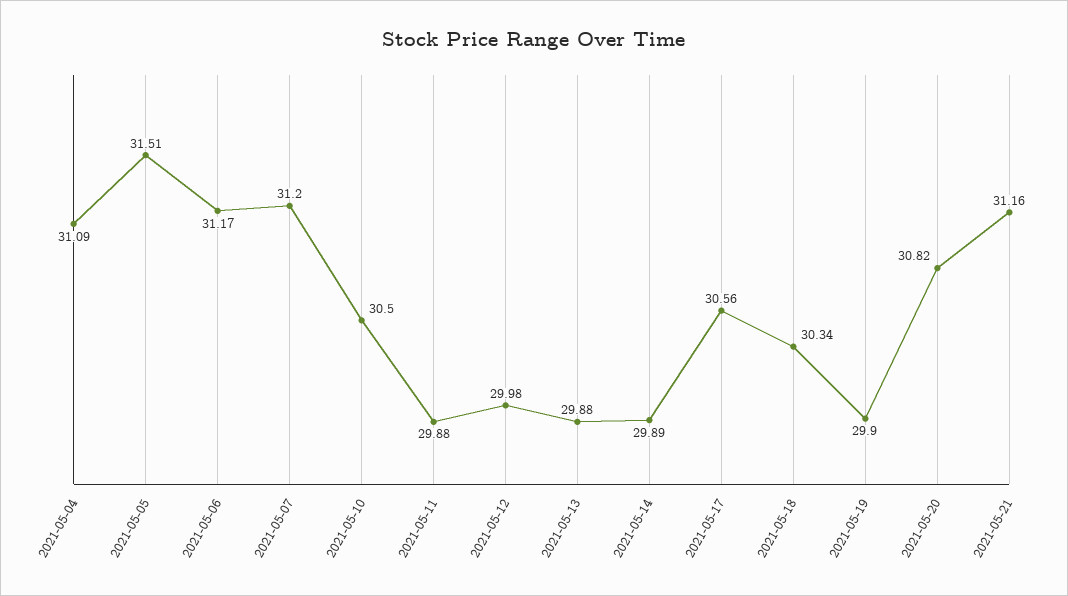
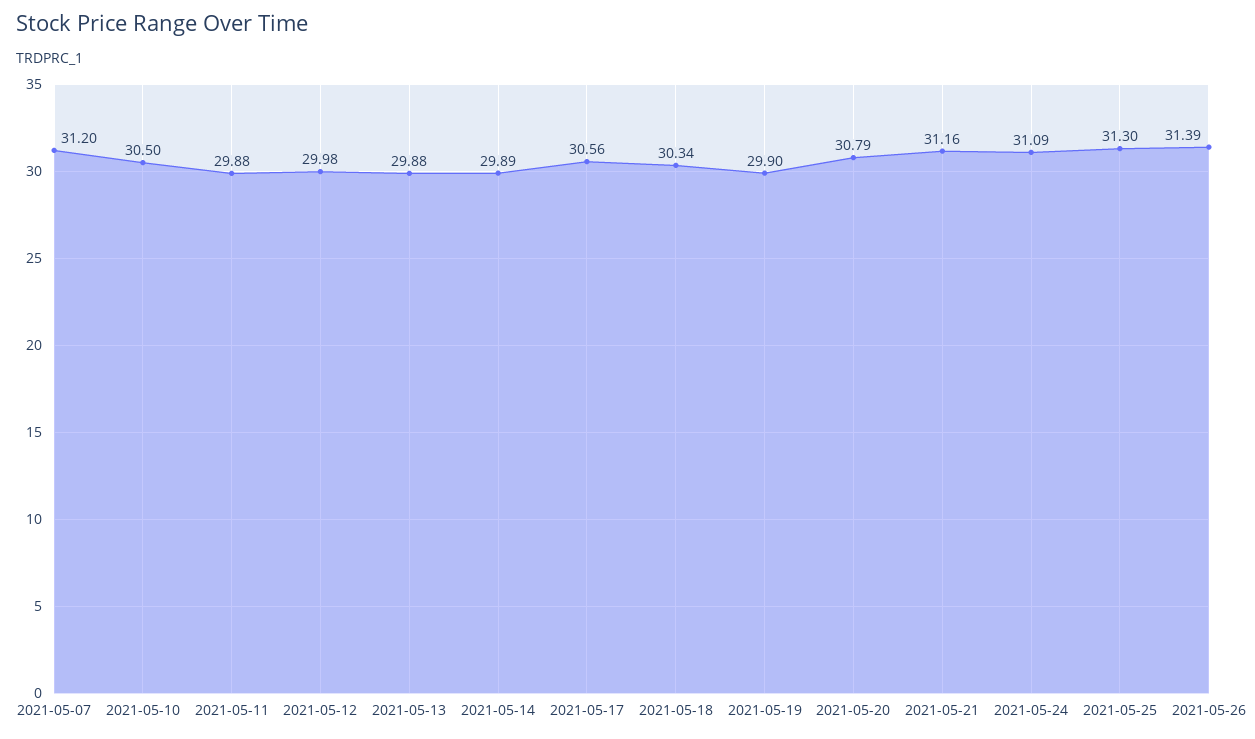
2021-05-04: 31.09 -> none
2021-05-05: 31.51 -> none
2021-05-06: 31.17 -> none
2021-05-20: 30.82 -> 30.79
2021-05-24: none -> 31.09
2021-05-25: none -> 31.3
2021-05-26: none -> 31.39

